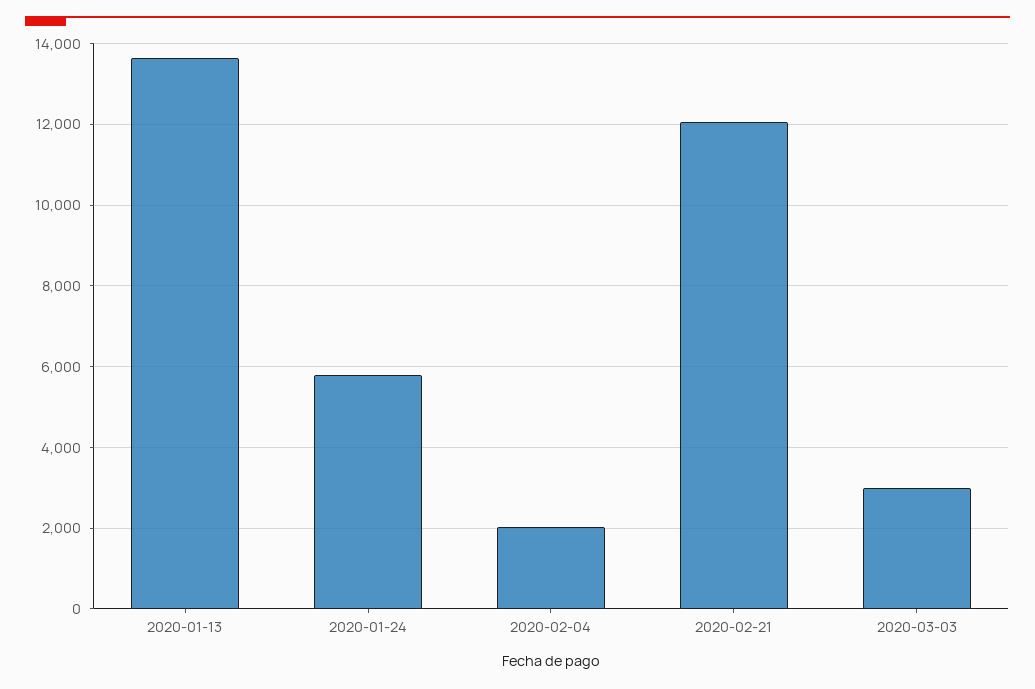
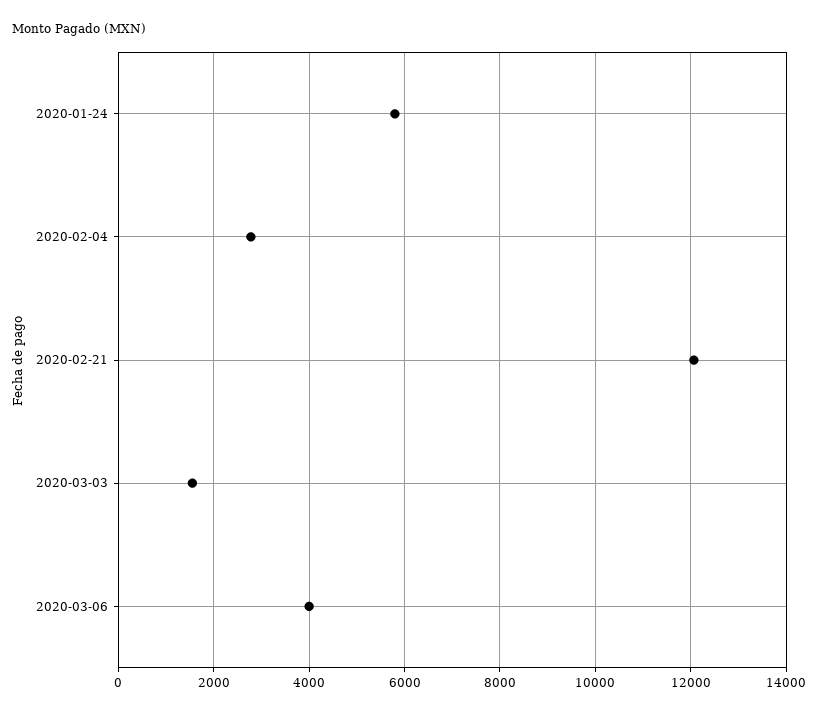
2020-01-13: 13600 -> none
2020-02-04: 2000 -> 2800
2020-03-03: 3000 -> 1600
2020-03-06: none -> 4000

